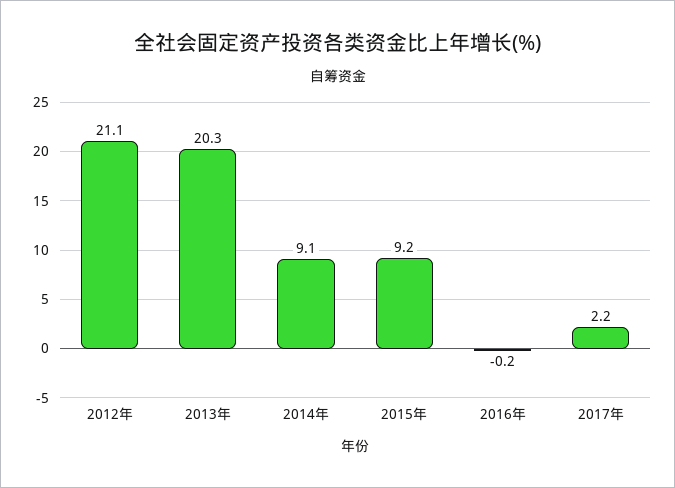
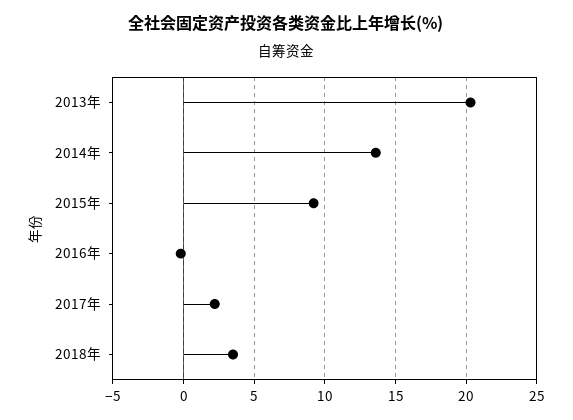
2012年: 21.1 -> none
2014年: 9.1 -> 13.5
2018年: none -> 3.5

